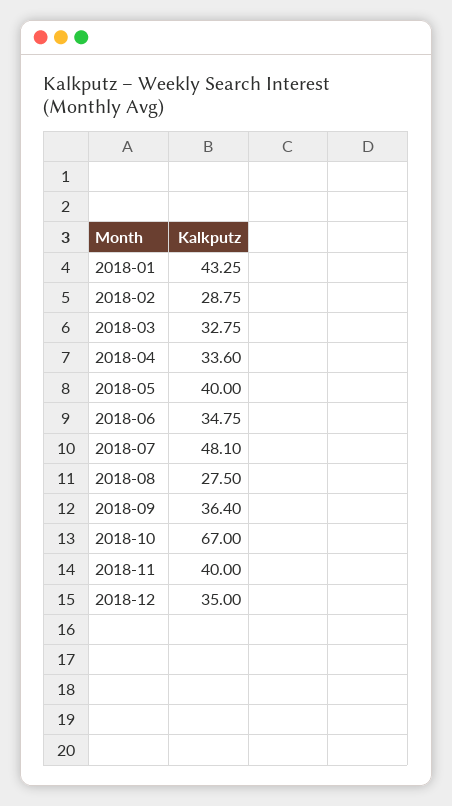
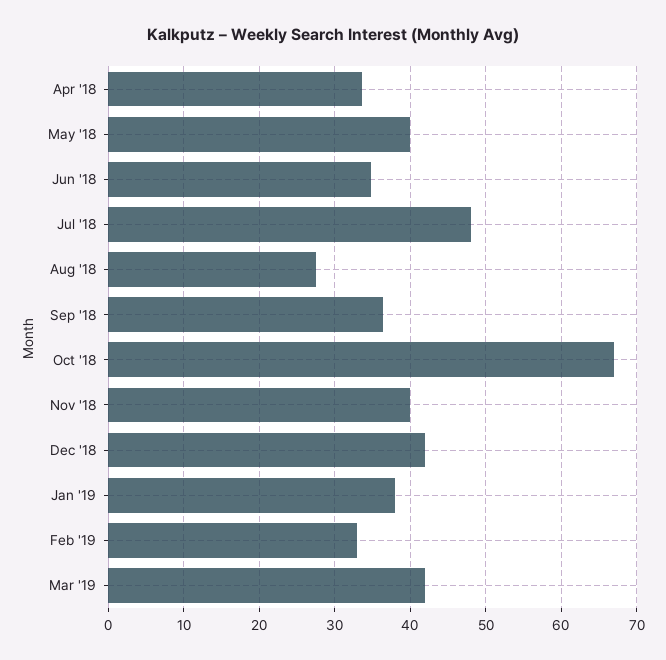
2018-01: 43.25 -> none
2018-02: 28.75 -> none
2018-03: 32.75 -> none
2018-12: 35 -> 42
Jan '19: none -> 38
Feb '19: none -> 33
Mar '19: none -> 42

